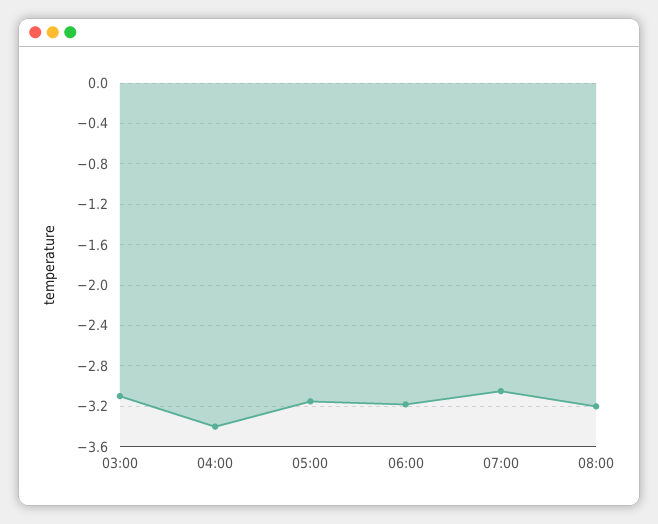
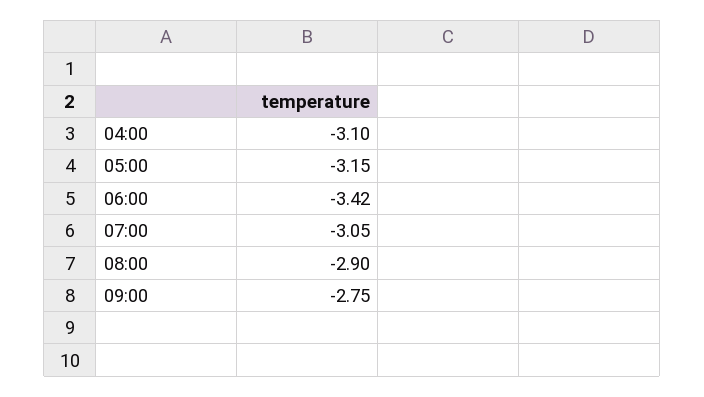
03:00: -3.1 -> none
04:00: -3.4 -> -3.1
06:00: -3.2 -> -3.42
08:00: -3.2 -> -2.9
09:00: none -> -2.75

